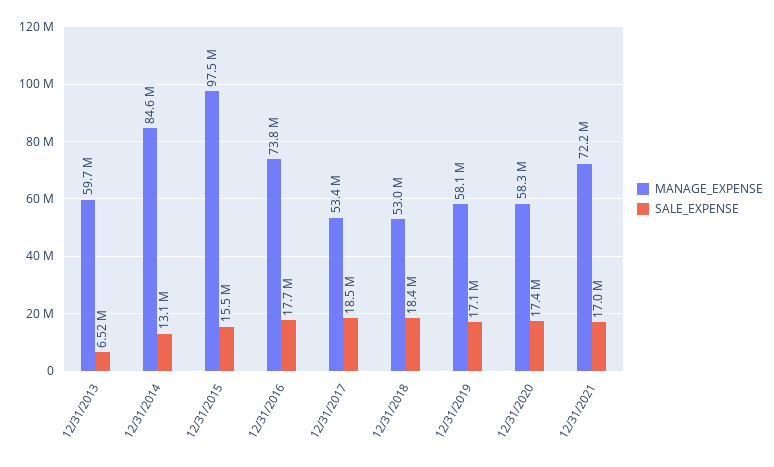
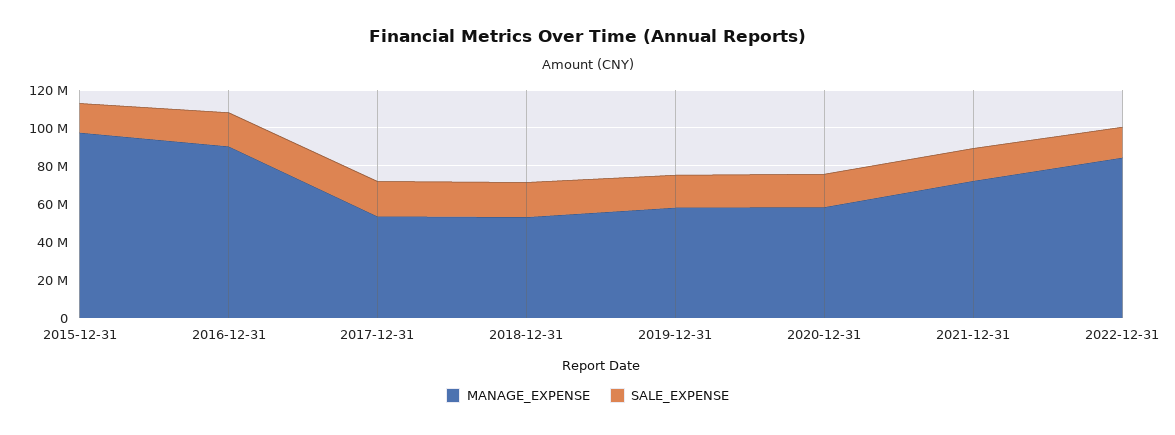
MANAGE_EXPENSE, 12/31/2013: 59700000 -> none
SALE_EXPENSE, 12/31/2013: 6520000 -> none
MANAGE_EXPENSE, 12/31/2014: 84600000 -> none
SALE_EXPENSE, 12/31/2014: 13100000 -> none
MANAGE_EXPENSE, 12/31/2016: 73800000 -> 90000000
MANAGE_EXPENSE, 2022-12-31: none -> 85000000
SALE_EXPENSE, 2022-12-31: none -> 15000000

